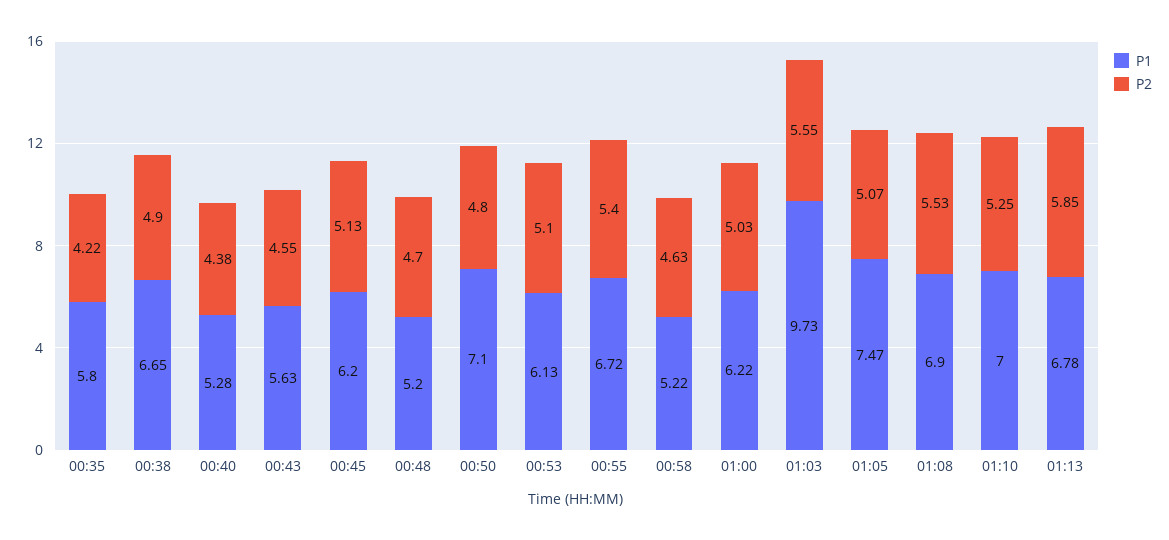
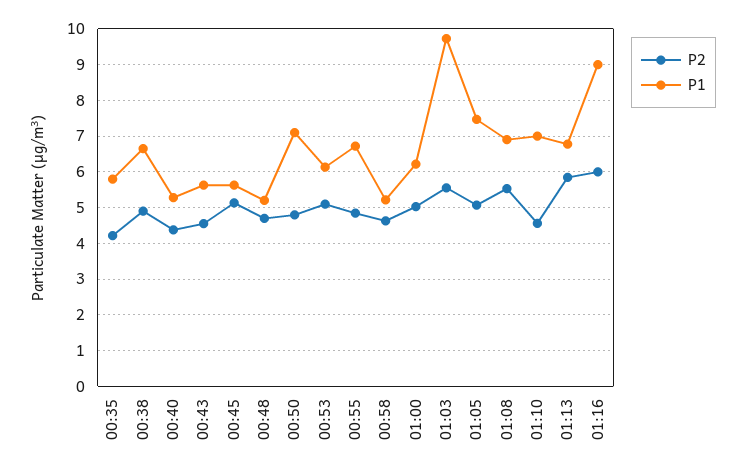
P1, 00:45: 6.2 -> 5.6
P2, 00:55: 5.4 -> 4.8
P2, 01:10: 5.25 -> 4.6
P2, 01:16: none -> 6
P1, 01:16: none -> 9

